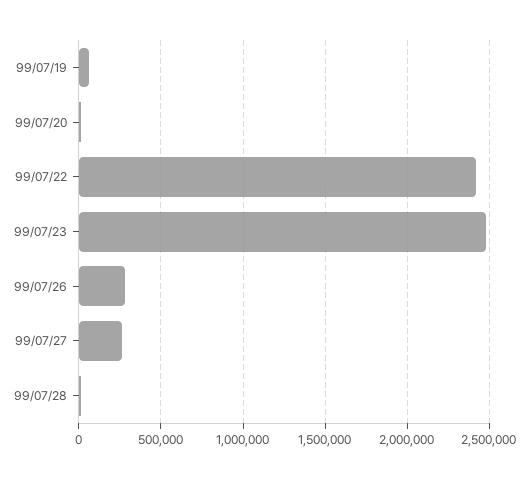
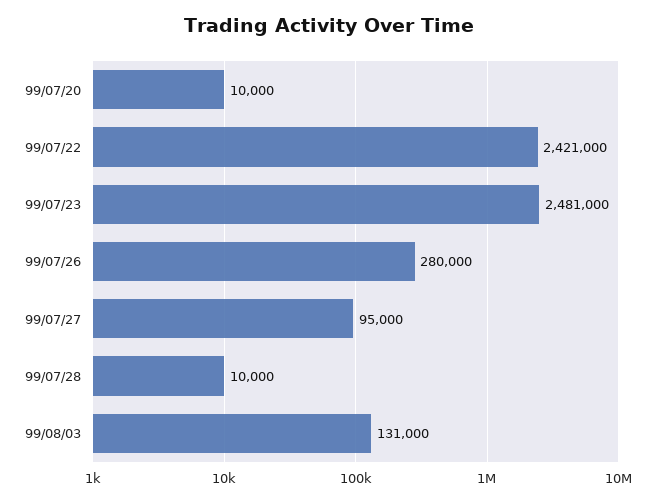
99/07/19: 50000 -> none
99/07/27: 250000 -> 95000
99/08/03: none -> 131000

